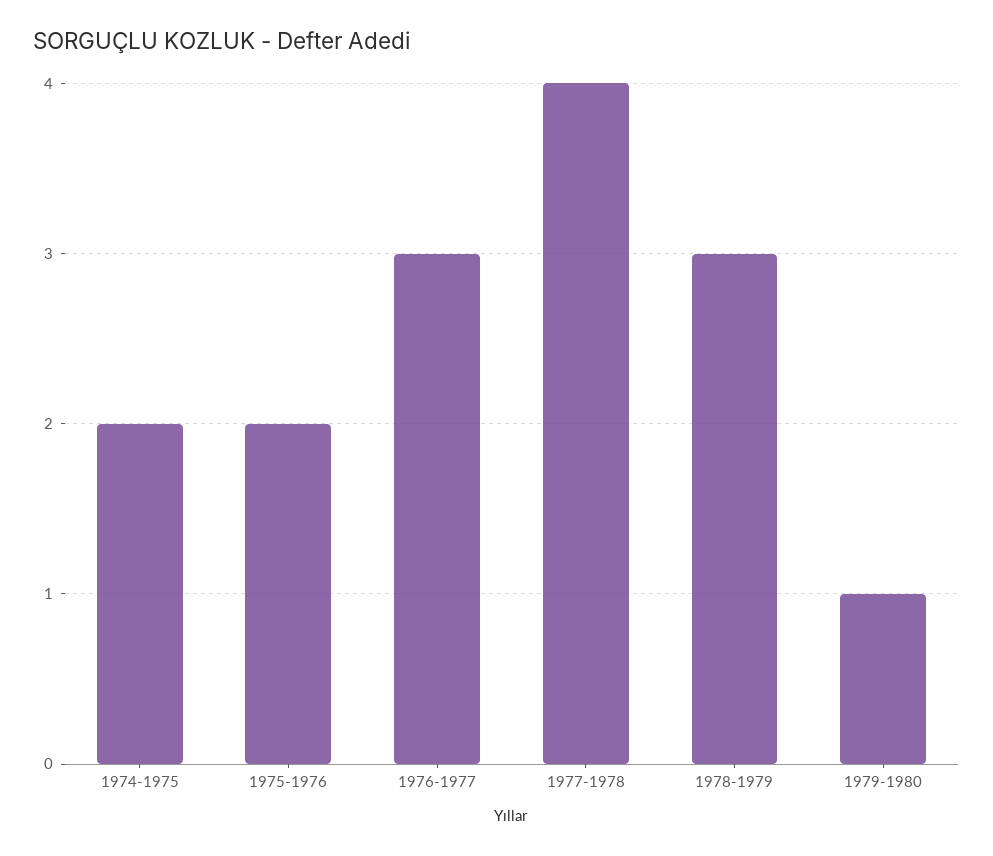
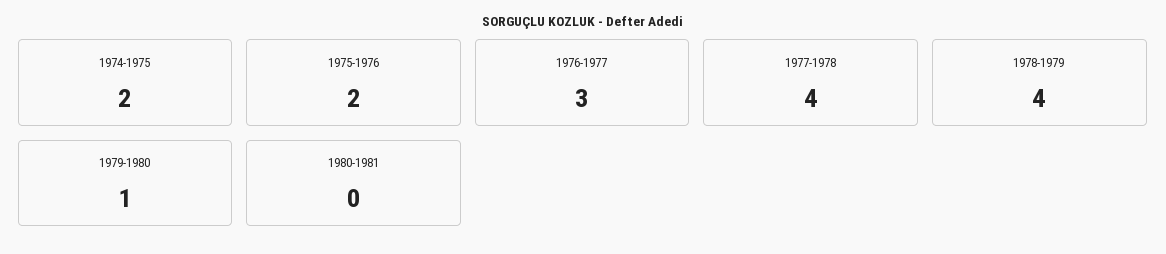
1978-1979: 3 -> 4
1980-1981: none -> 0

